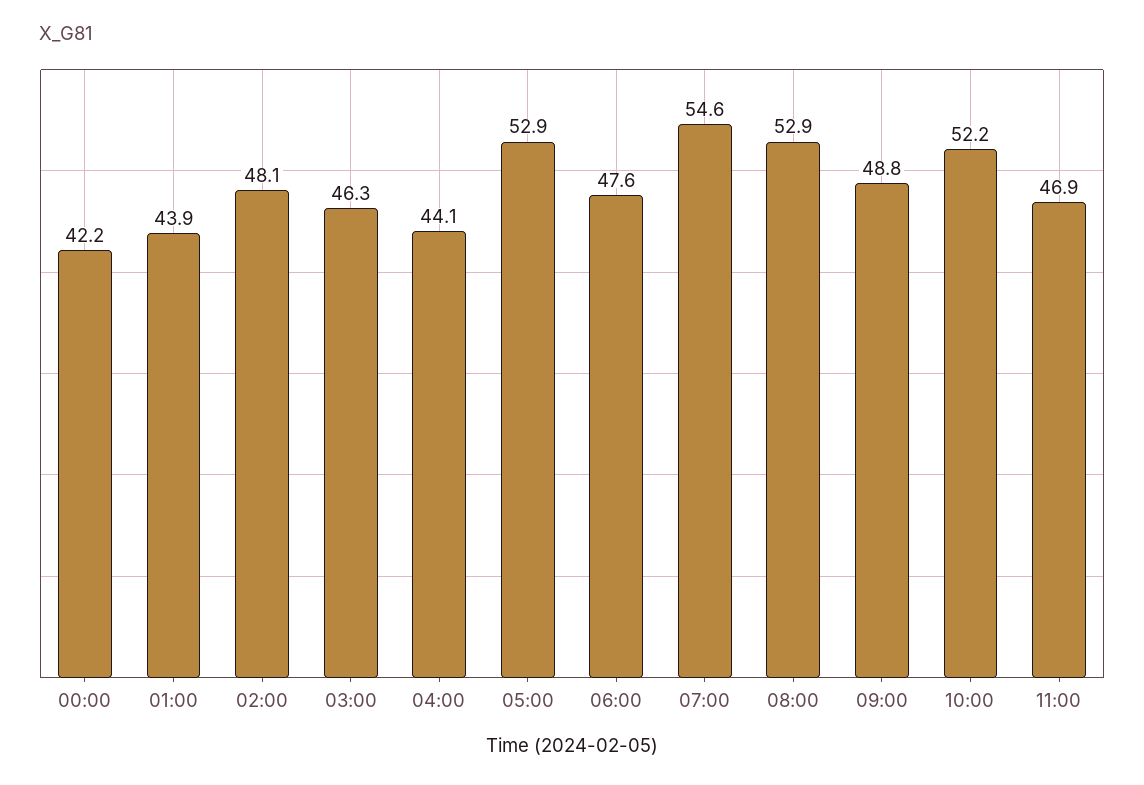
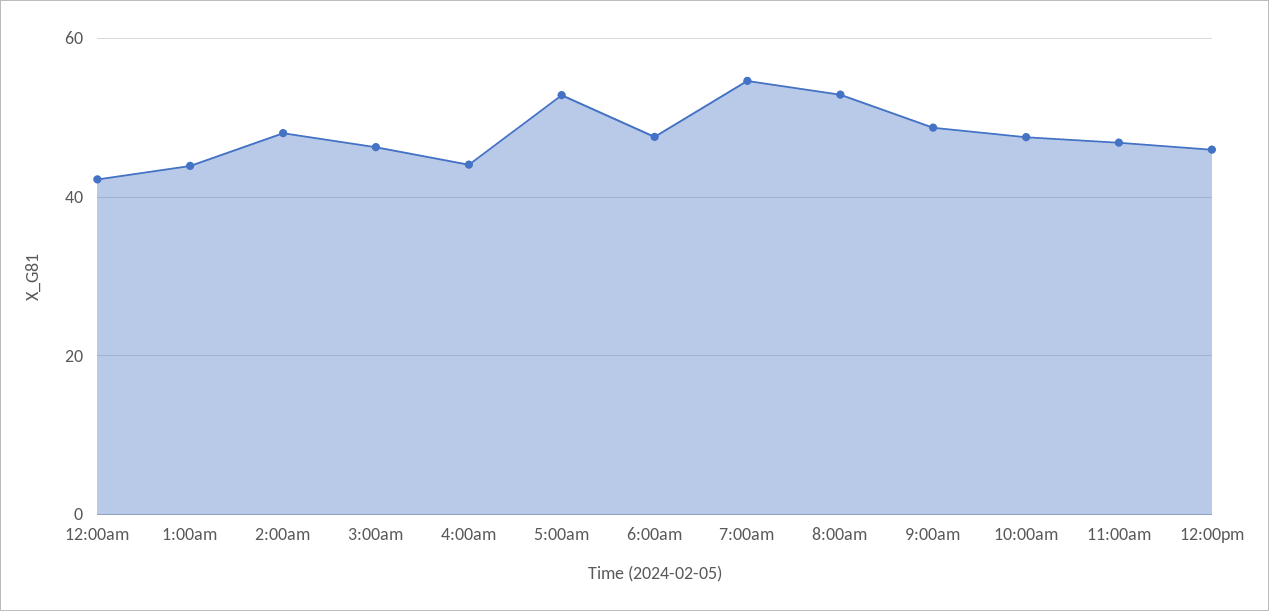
10:00: 52.2 -> 48
12:00pm: none -> 46

